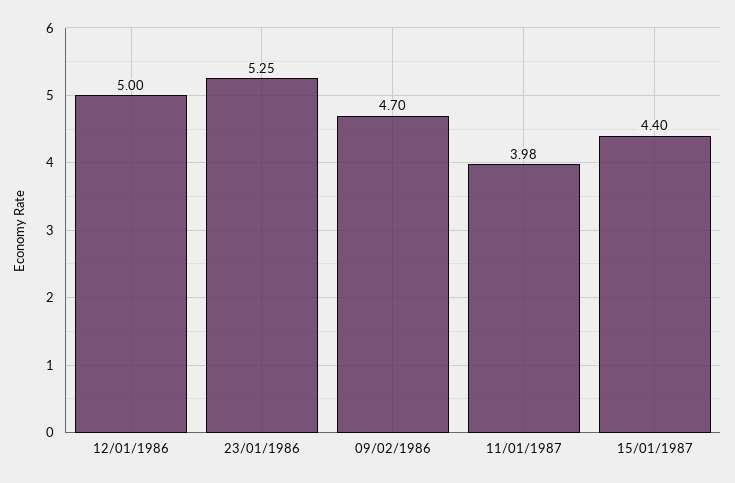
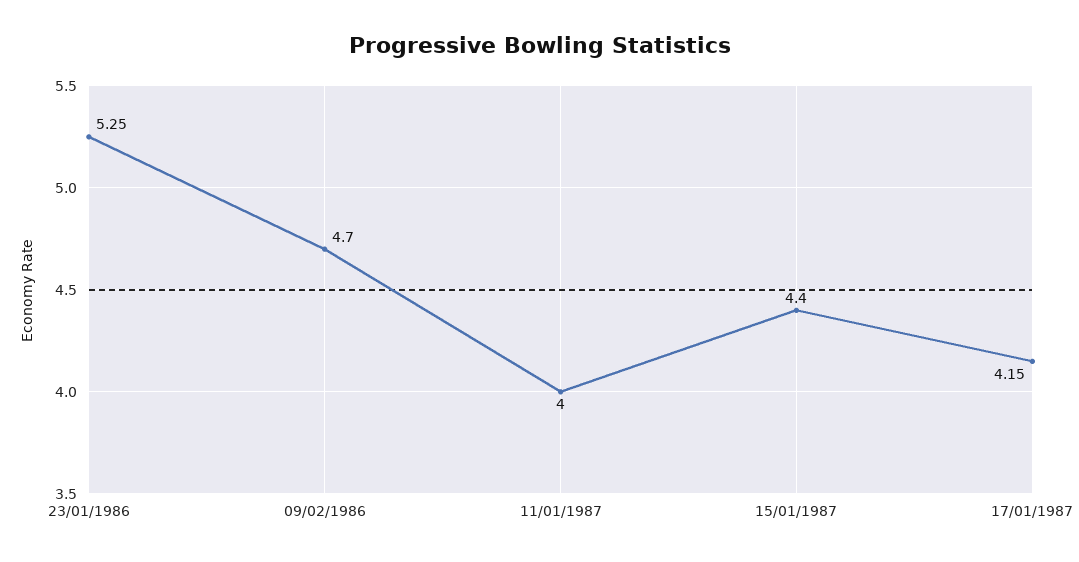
12/01/1986: 5 -> none
11/01/1987: 3.98 -> 4
17/01/1987: none -> 4.15

